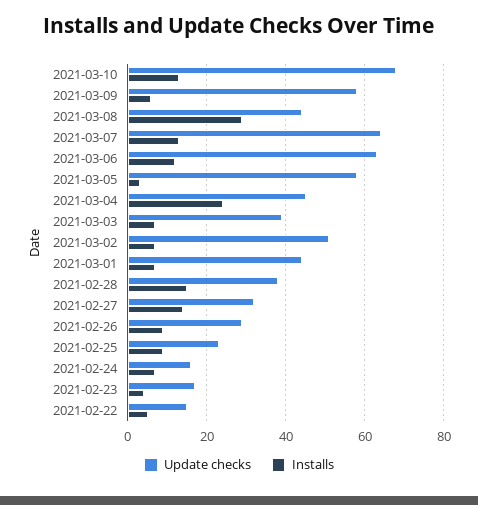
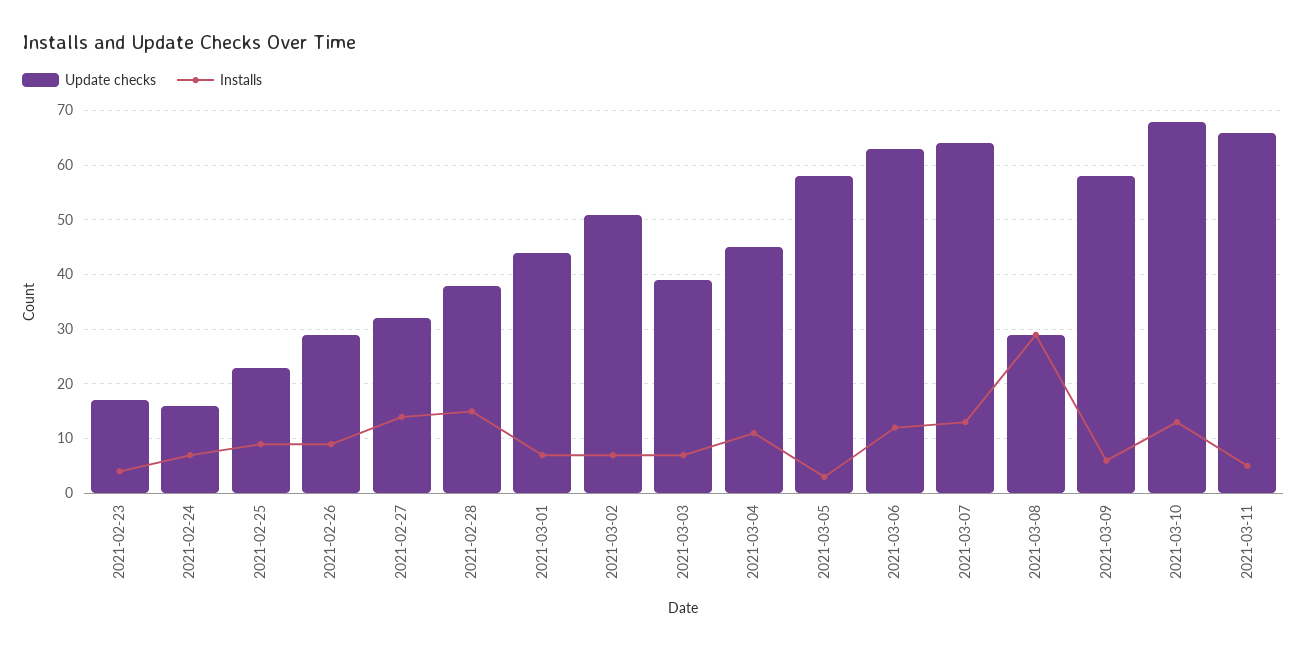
Update checks, 2021-03-08: 45 -> 30
Installs, 2021-03-04: 25 -> 10
Update checks, 2021-02-22: 15 -> none
Installs, 2021-02-22: 5 -> none
Update checks, 2021-03-11: none -> 65
Installs, 2021-03-11: none -> 5

